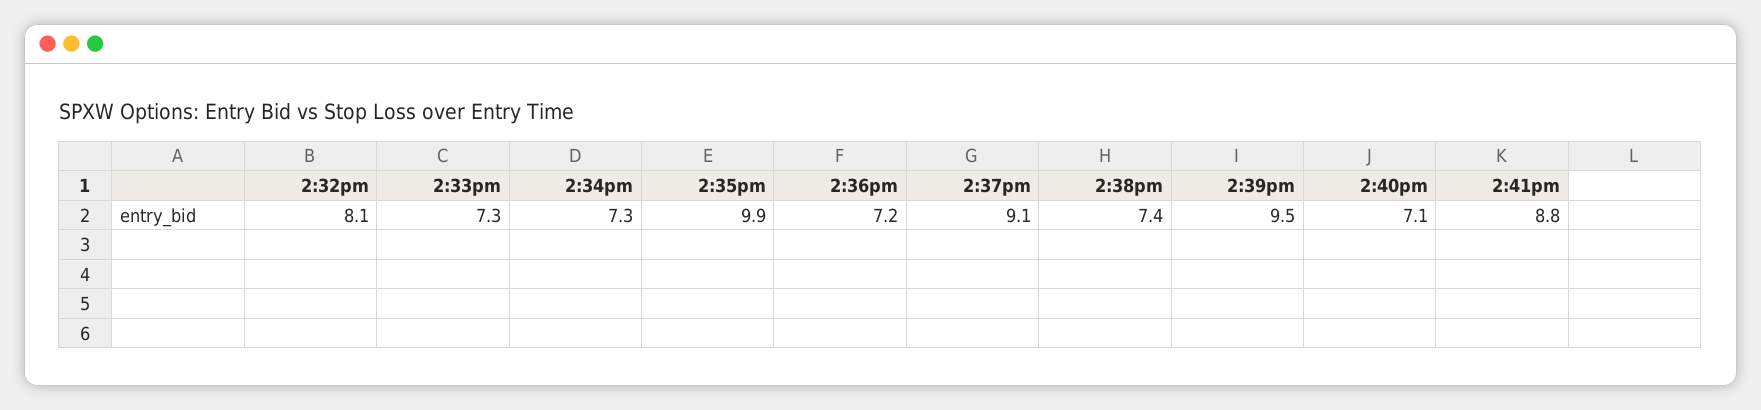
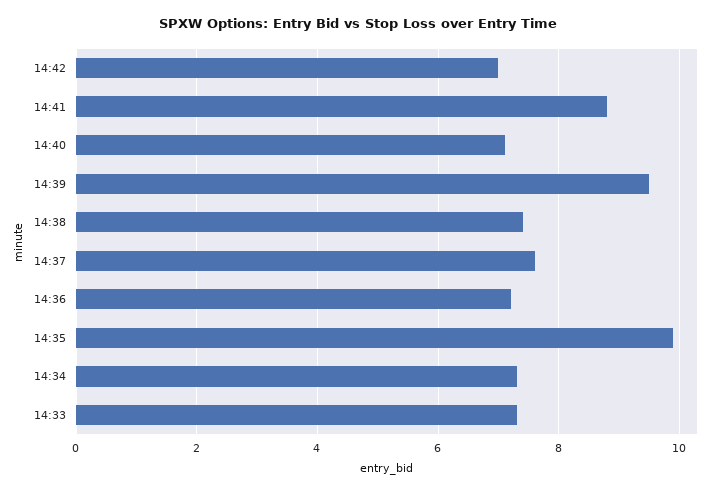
2:32pm: 8.1 -> none
2:37pm: 9.1 -> 7.5
14:42: none -> 7

